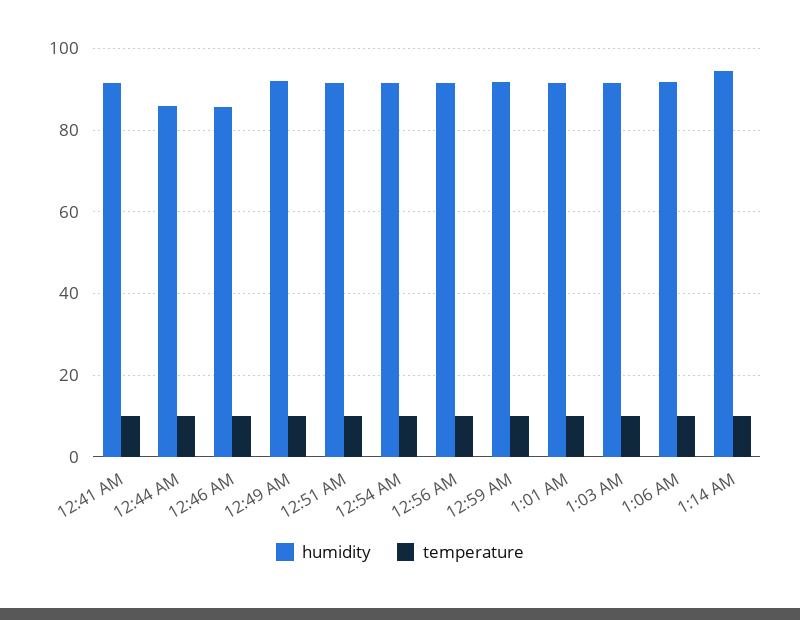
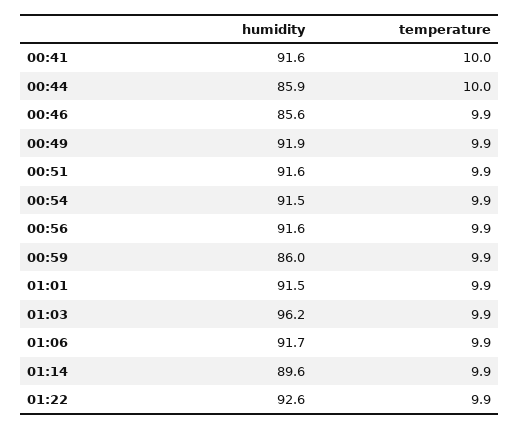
humidity, 12:59 AM: 92 -> 86
humidity, 1:03 AM: 92 -> 96.2
humidity, 1:14 AM: 94 -> 89.6
humidity, 01:22: none -> 92.6
temperature, 01:22: none -> 9.9

